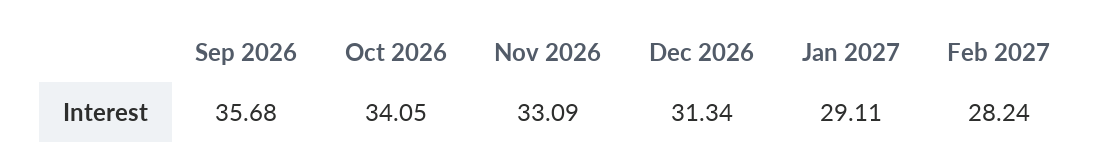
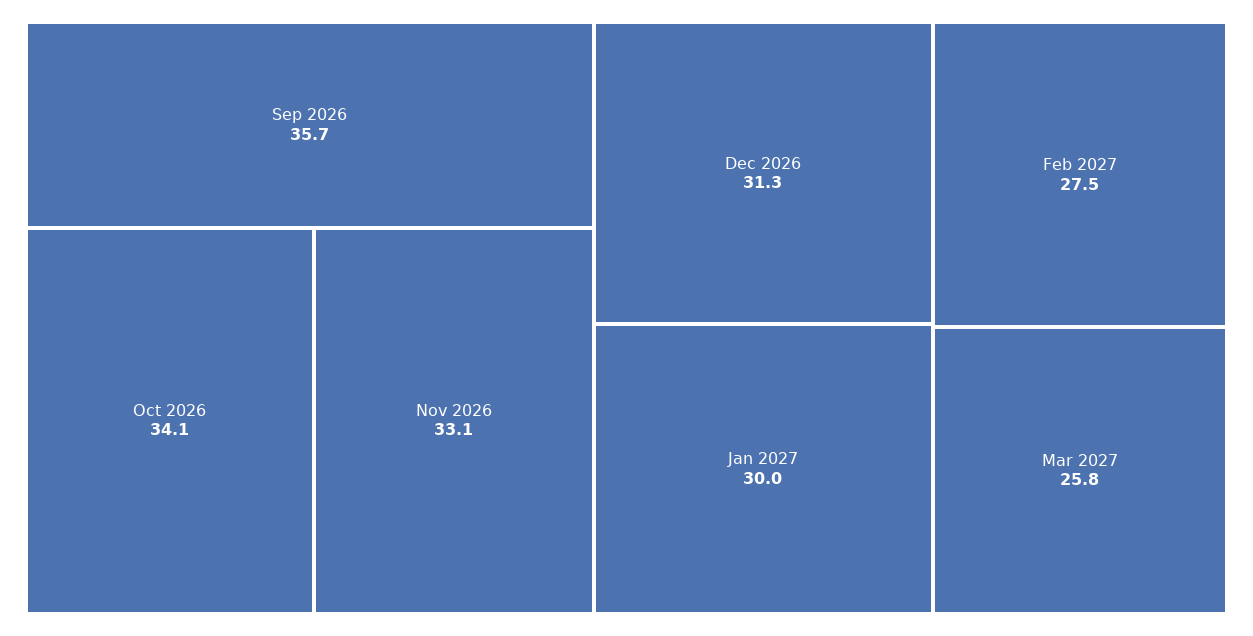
Jan 2027: 29.11 -> 30
Feb 2027: 28.24 -> 27.5
Mar 2027: none -> 25.8

